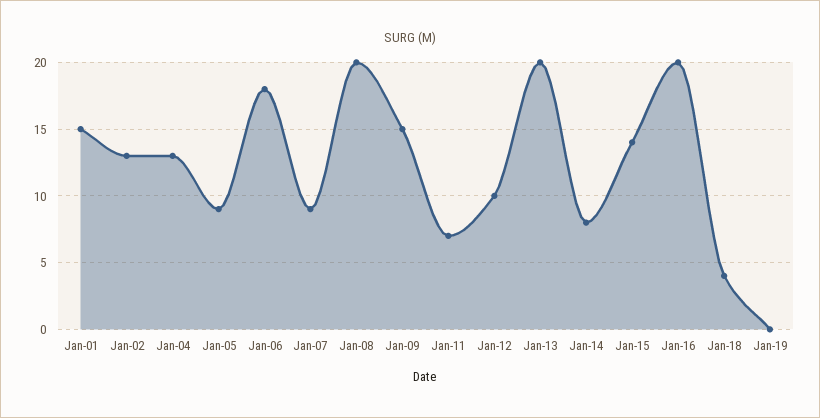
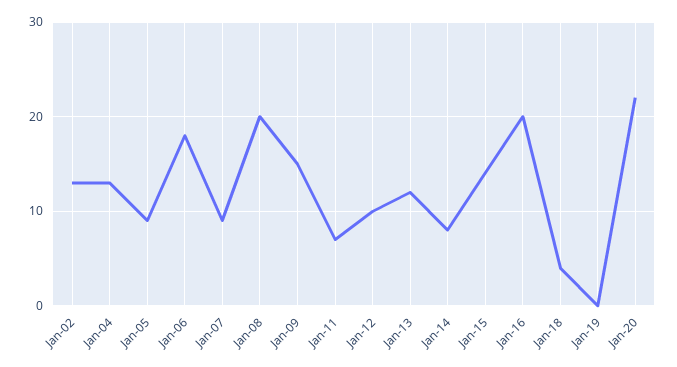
Jan-01: 15 -> none
Jan-13: 20 -> 12
Jan-20: none -> 22

